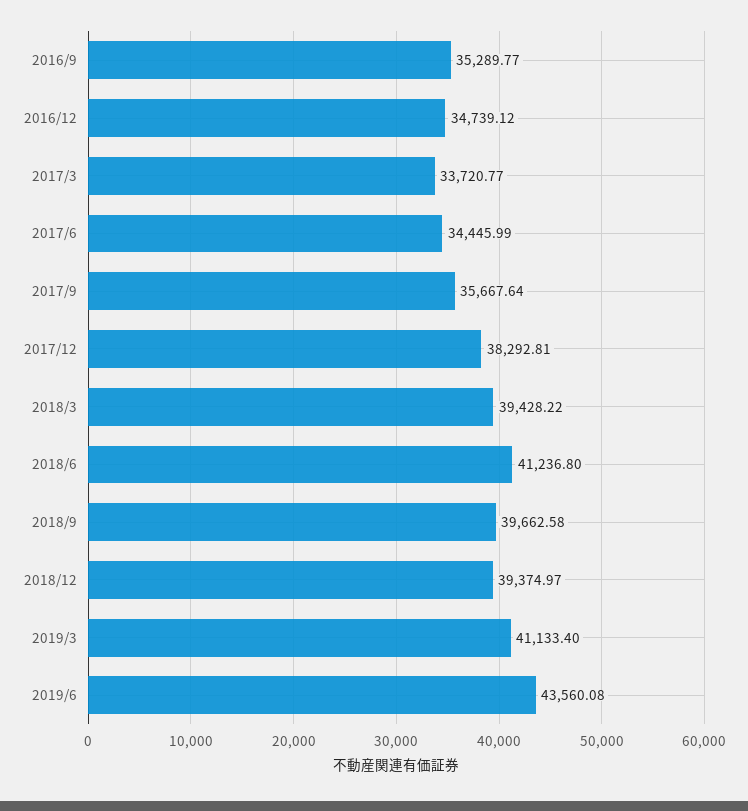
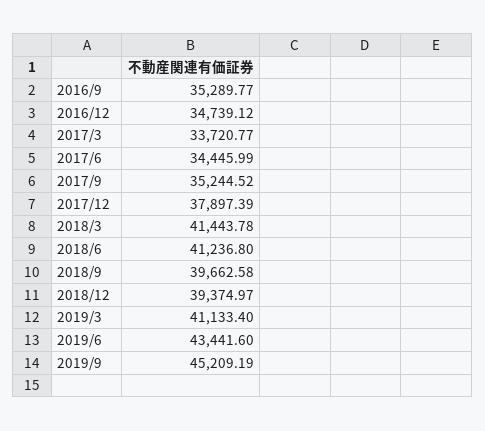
2017/9: 35667.64 -> 35244.52
2017/12: 38292.81 -> 37897.39
2018/3: 39428.22 -> 41443.78
2019/6: 43560.08 -> 43441.6
2019/9: none -> 45209.19

